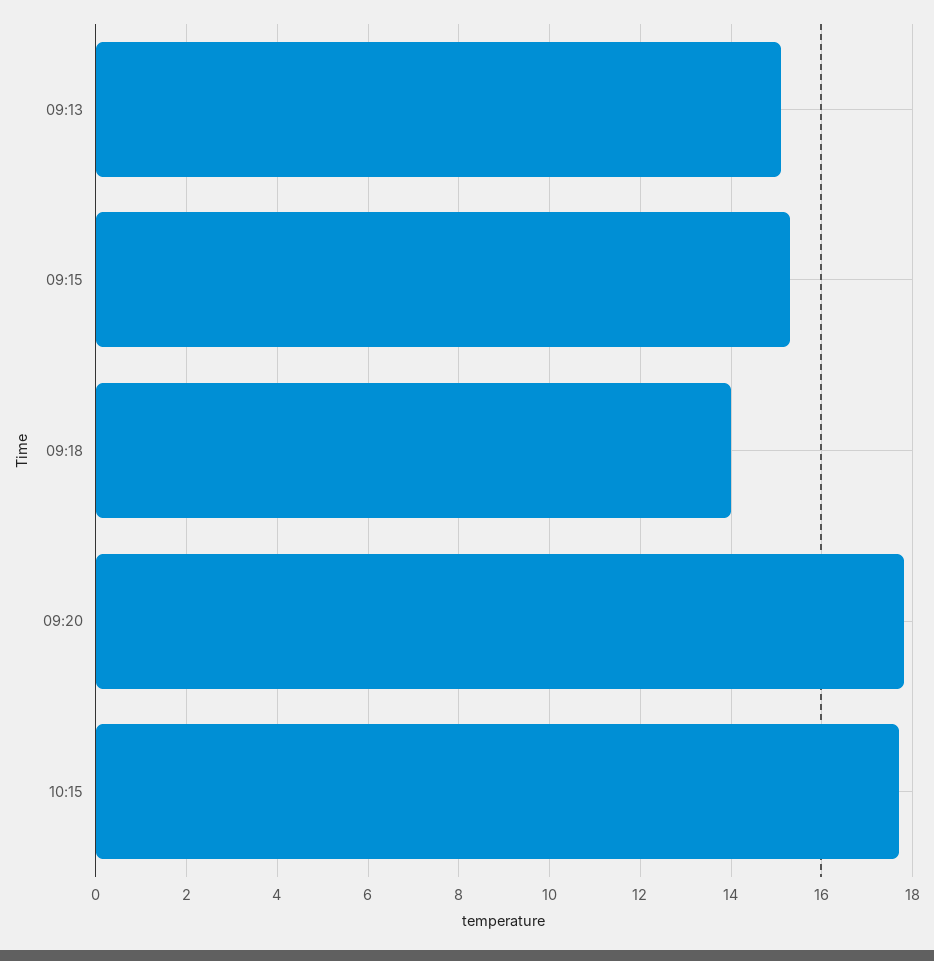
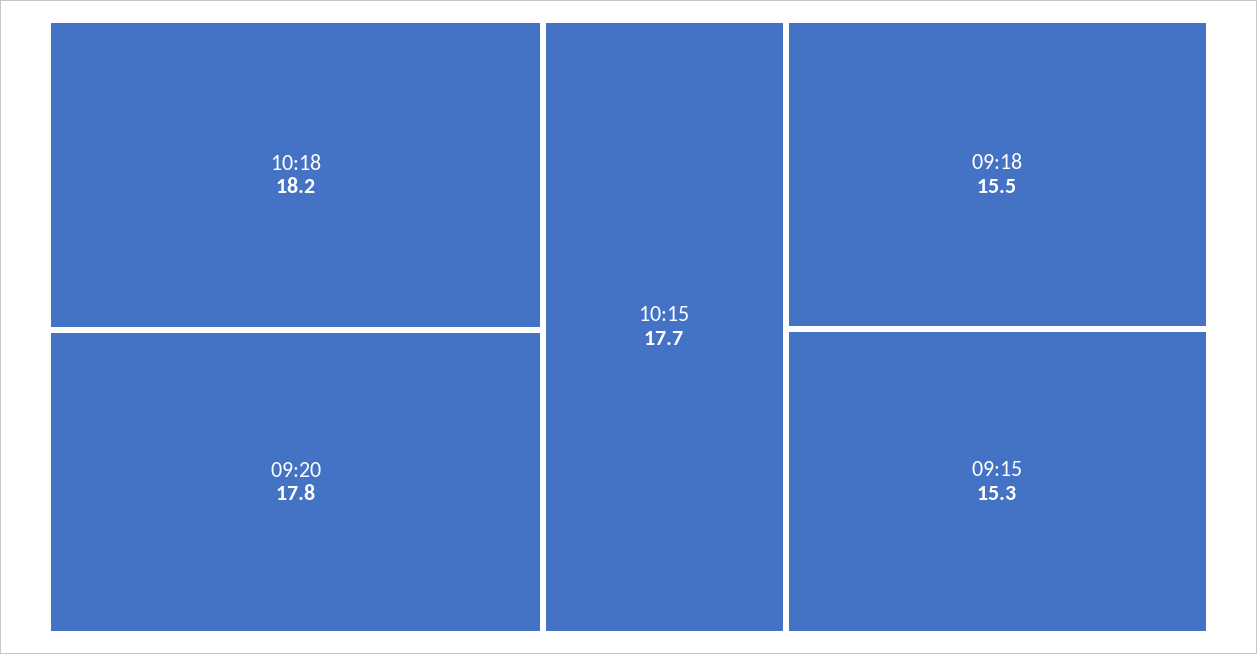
09:13: 15 -> none
09:18: 14 -> 15.5
10:18: none -> 18.2

